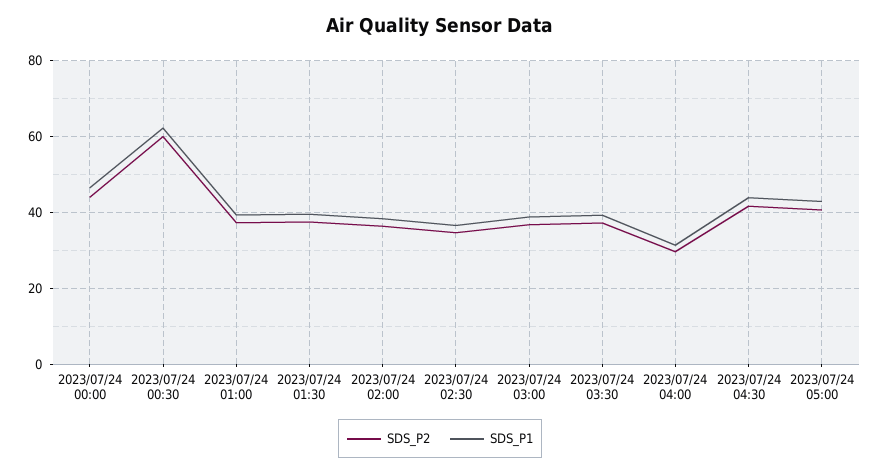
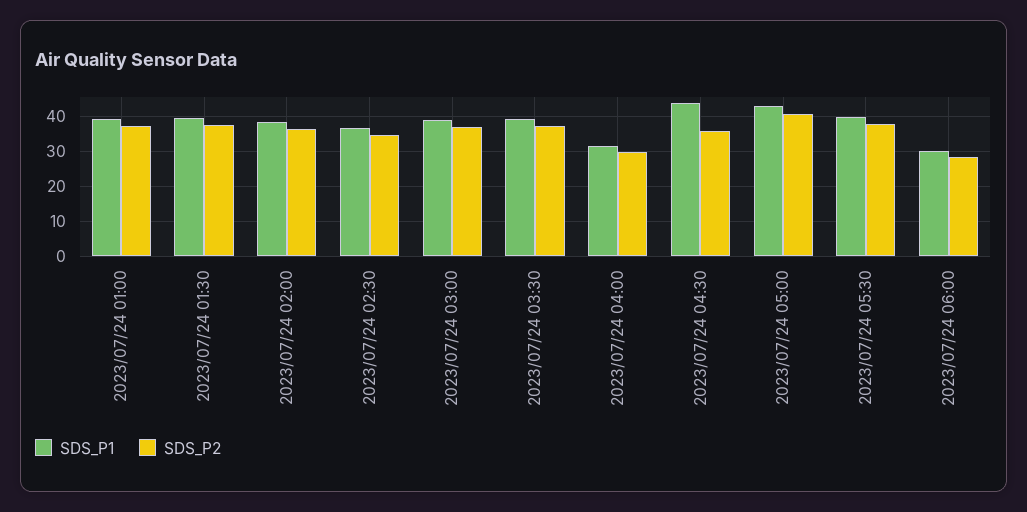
SDS_P2, 2023/07/24 00:00: 44 -> none
SDS_P1, 2023/07/24 00:00: 46 -> none
SDS_P2, 2023/07/24 00:30: 60 -> none
SDS_P1, 2023/07/24 00:30: 62 -> none
SDS_P2, 2023/07/24 04:30: 42 -> 36
SDS_P1, 2023/07/24 05:30: none -> 40
SDS_P2, 2023/07/24 05:30: none -> 38
SDS_P1, 2023/07/24 06:00: none -> 30
SDS_P2, 2023/07/24 06:00: none -> 28

